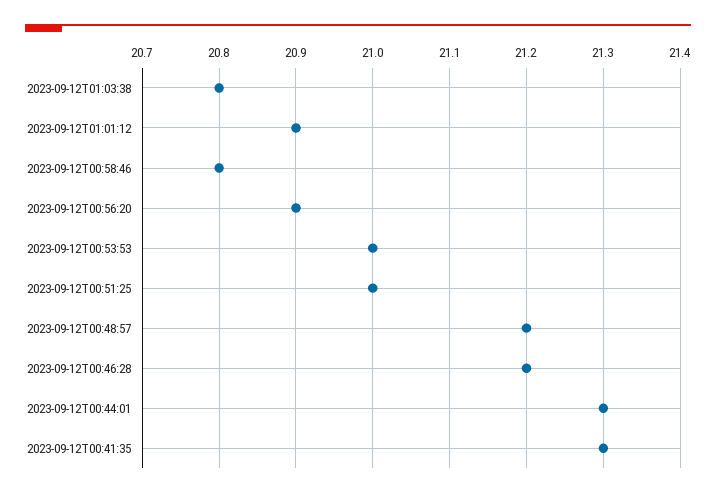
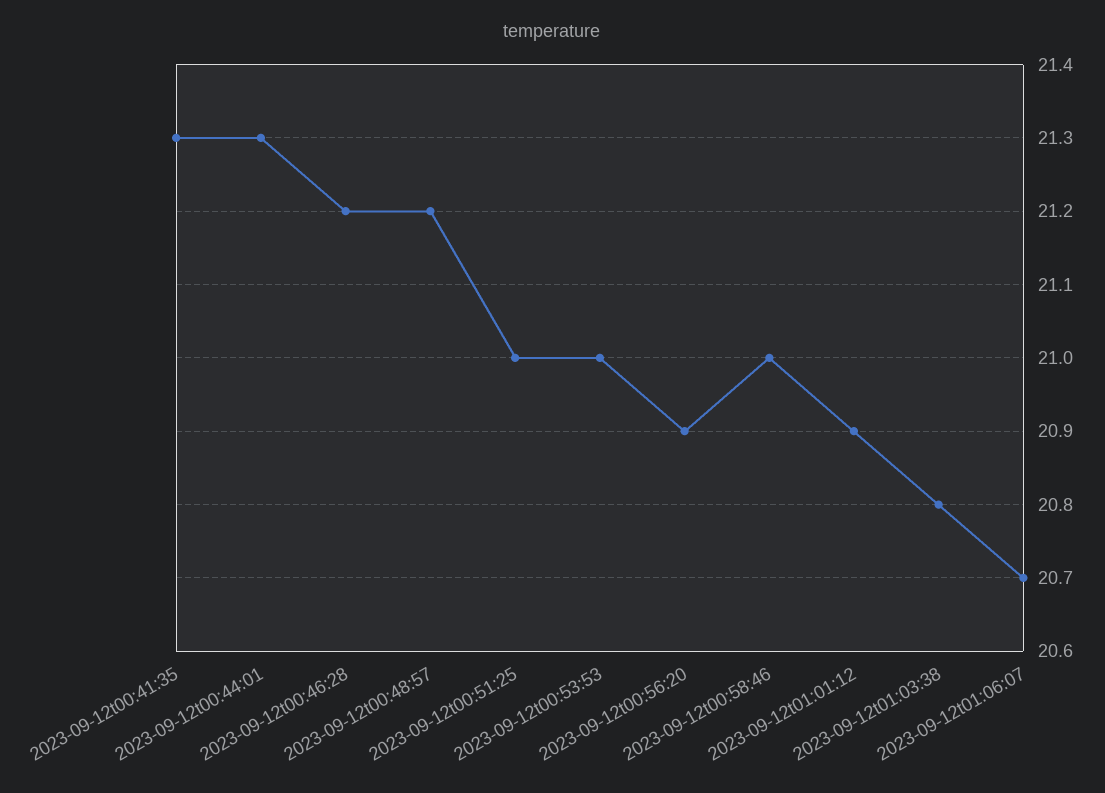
2023-09-12T00:58:46: 20.8 -> 21
2023-09-12t01:06:07: none -> 20.7

